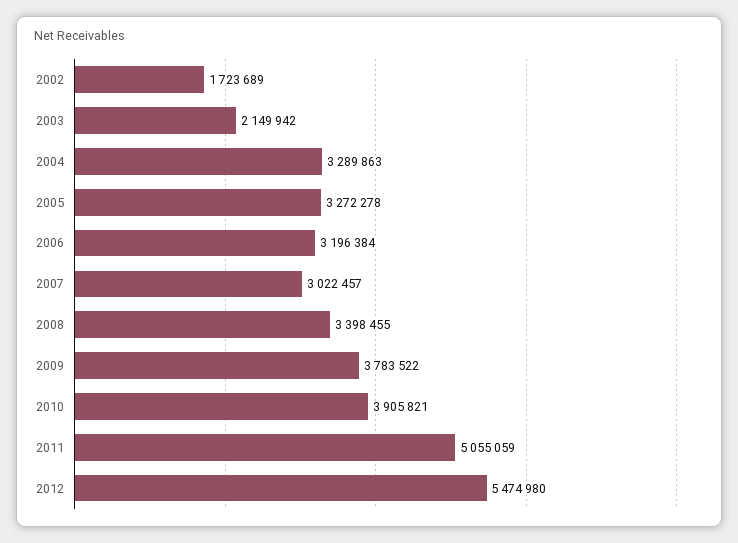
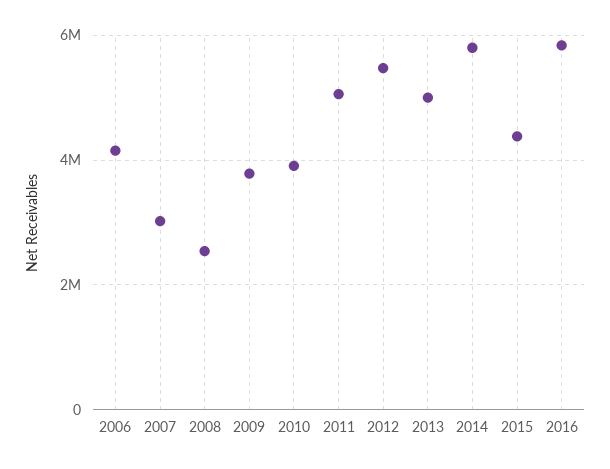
2002: 1723689 -> none
2003: 2149942 -> none
2004: 3289863 -> none
2005: 3272278 -> none
2006: 3196384 -> 4200000
2008: 3398455 -> 2600000
2013: none -> 5000000
2014: none -> 5800000
2015: none -> 4400000
2016: none -> 5800000

